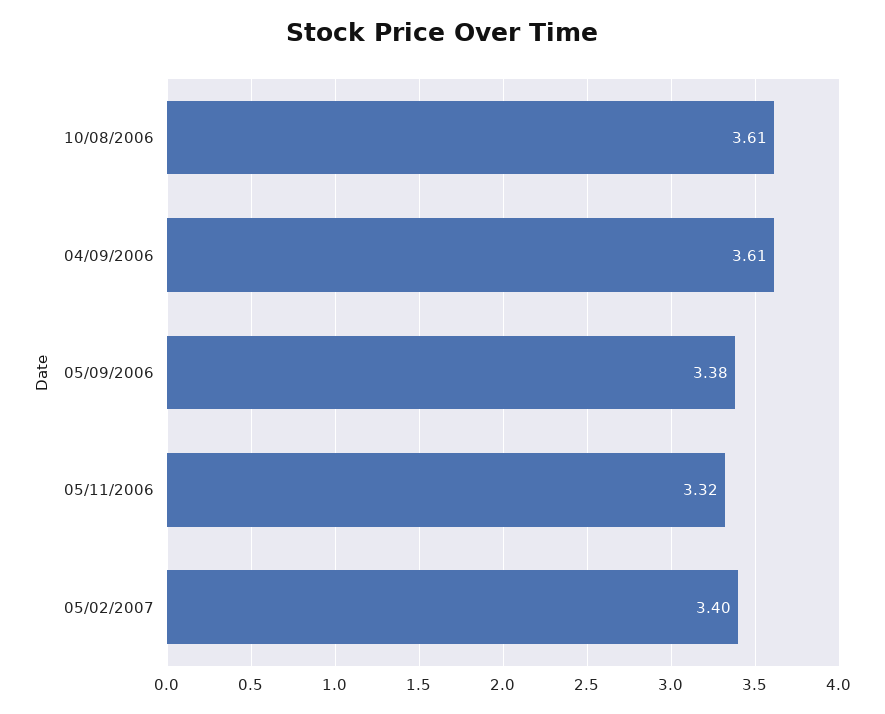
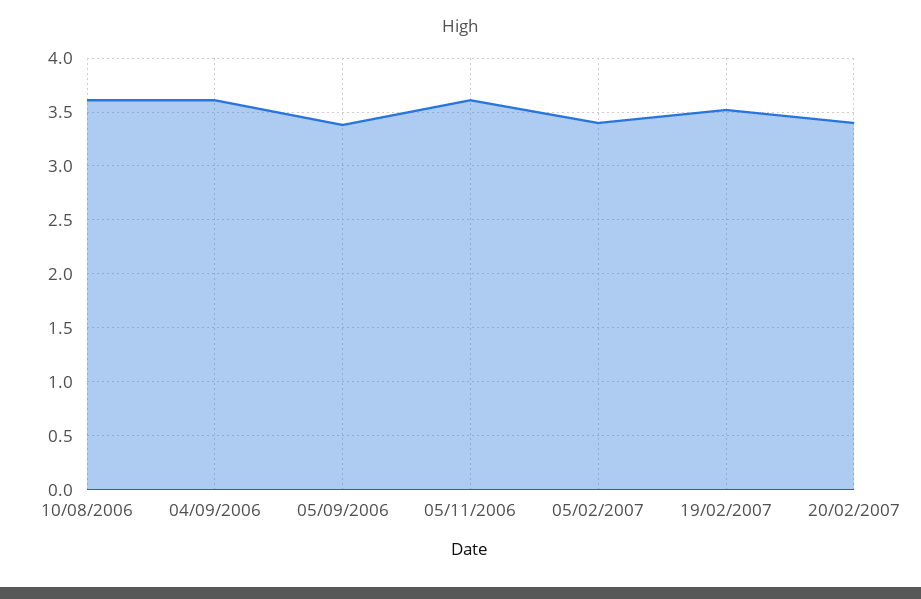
05/11/2006: 3.32 -> 3.6
19/02/2007: none -> 3.5
20/02/2007: none -> 3.4

